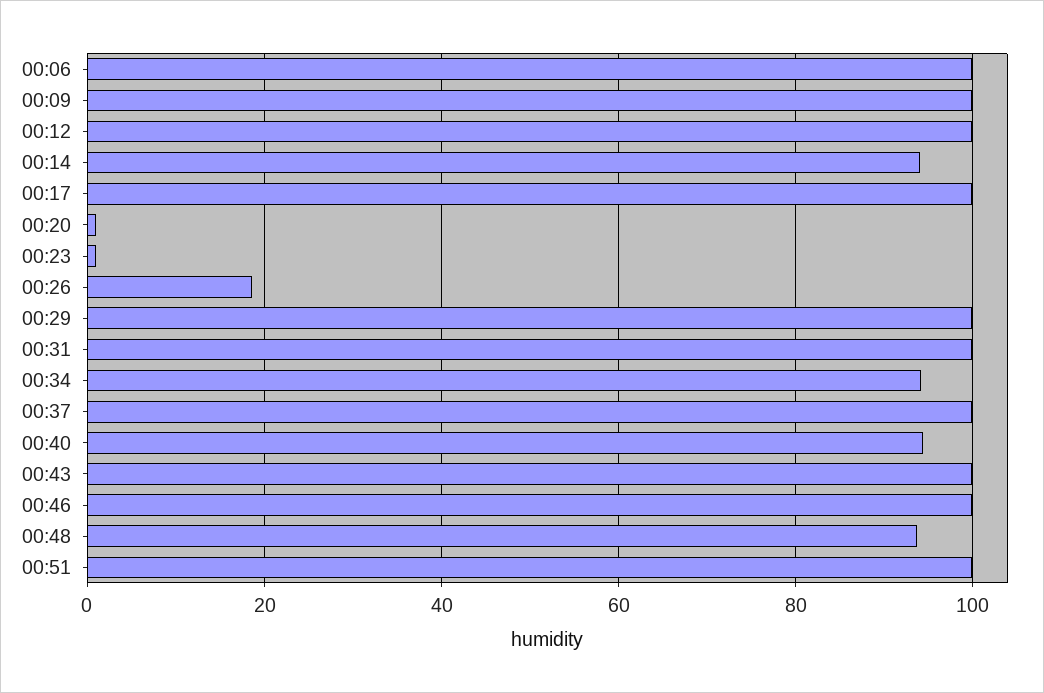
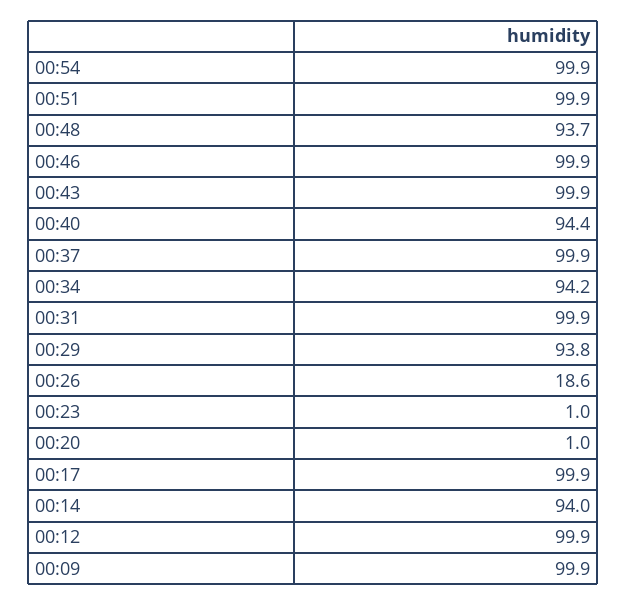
00:06: 100 -> none
00:29: 100 -> 93.8
00:54: none -> 99.9

